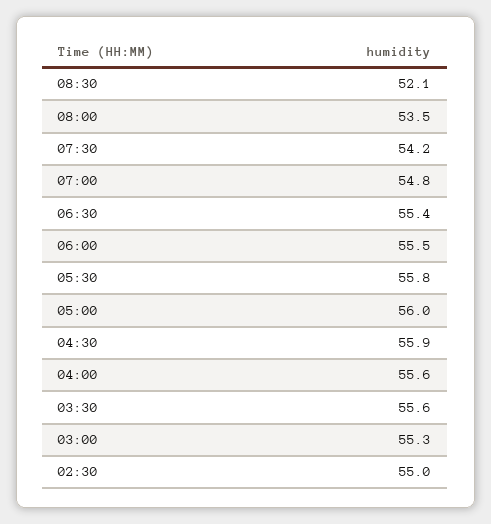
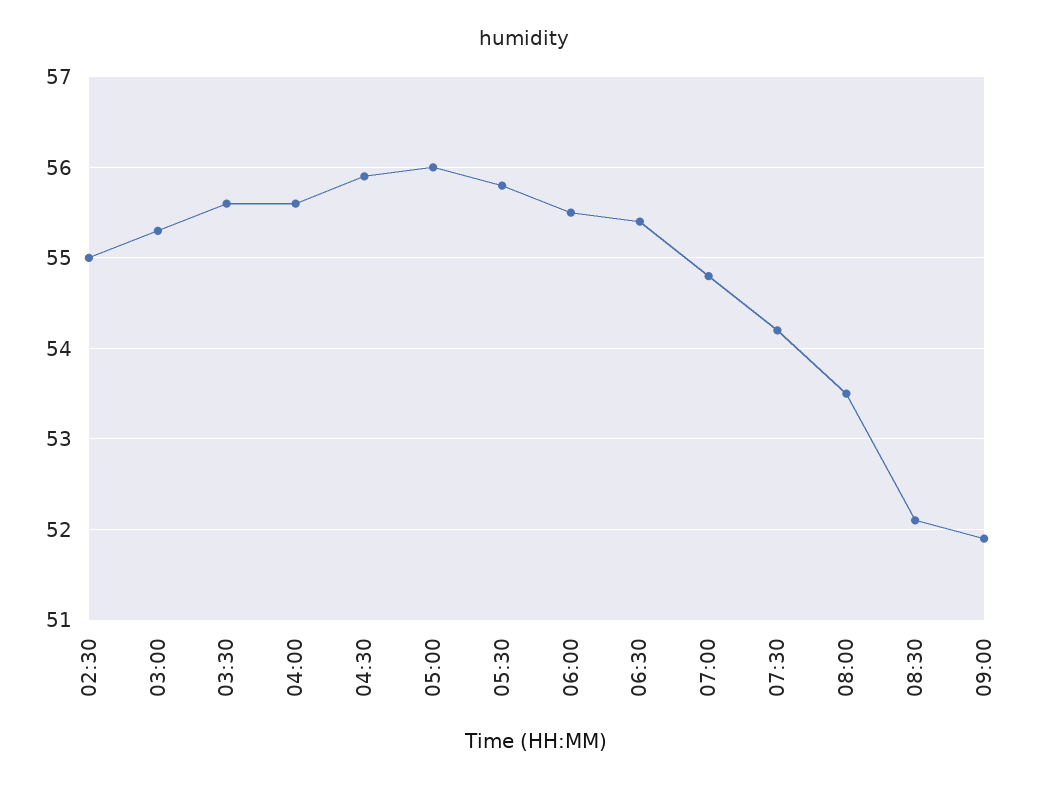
09:00: none -> 51.9

